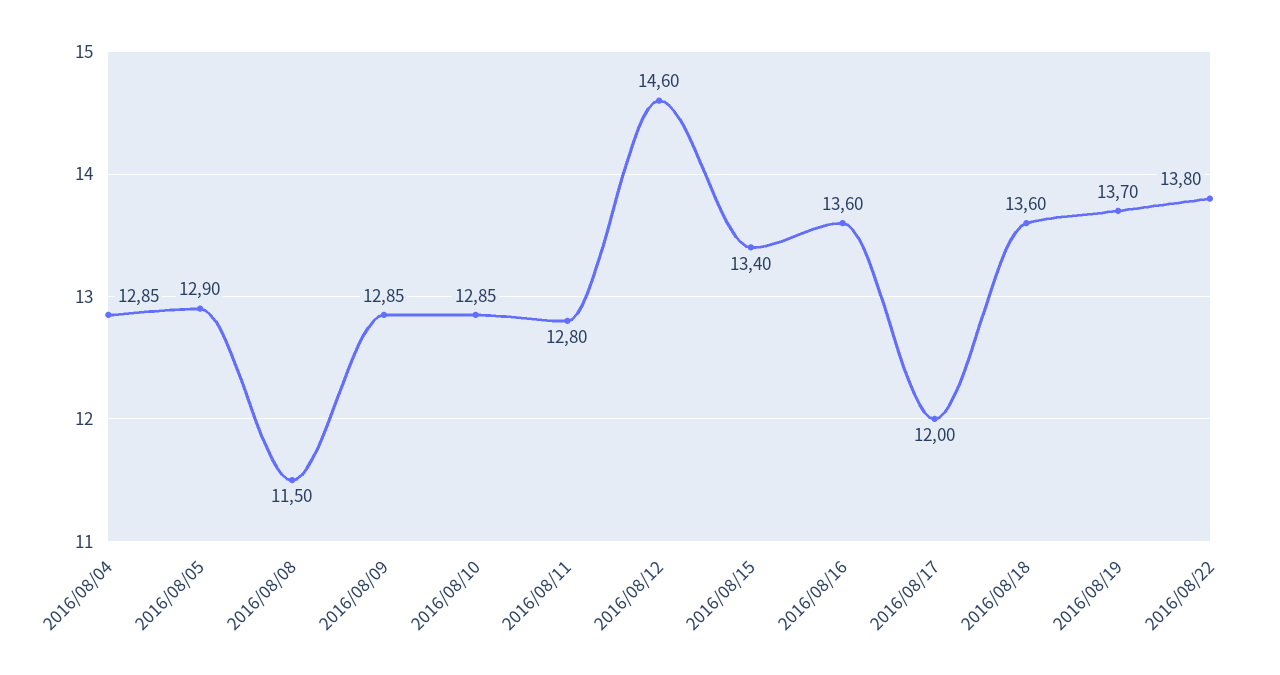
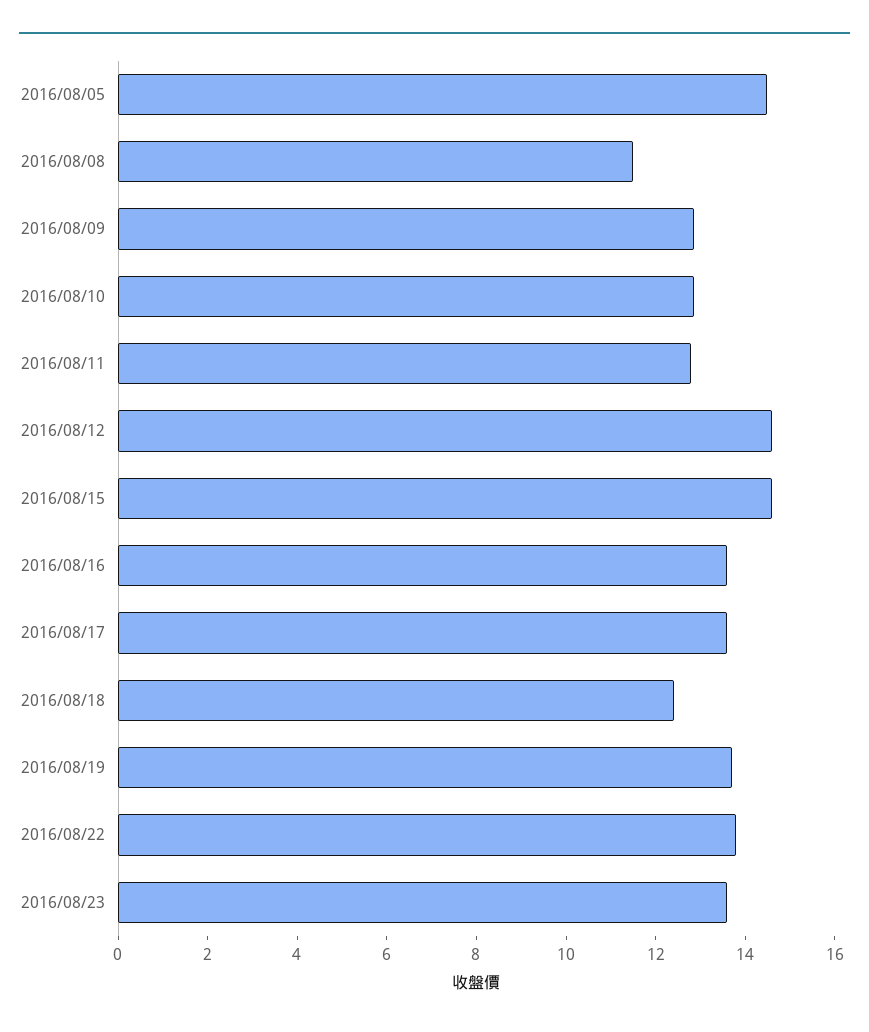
2016/08/04: 12.85 -> none
2016/08/05: 12.9 -> 14.5
2016/08/15: 13.4 -> 14.5
2016/08/17: 12 -> 13.5
2016/08/18: 13.6 -> 12.5
2016/08/23: none -> 13.5

